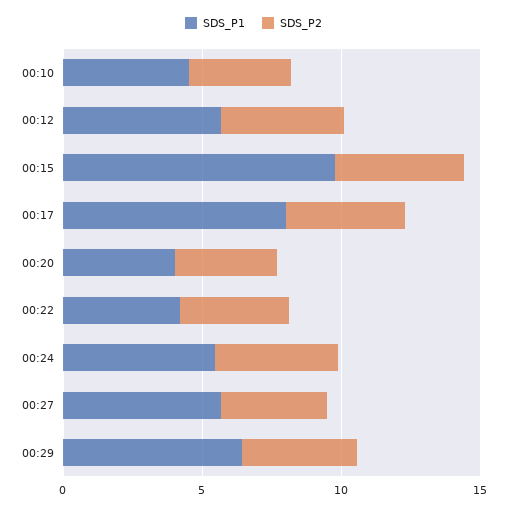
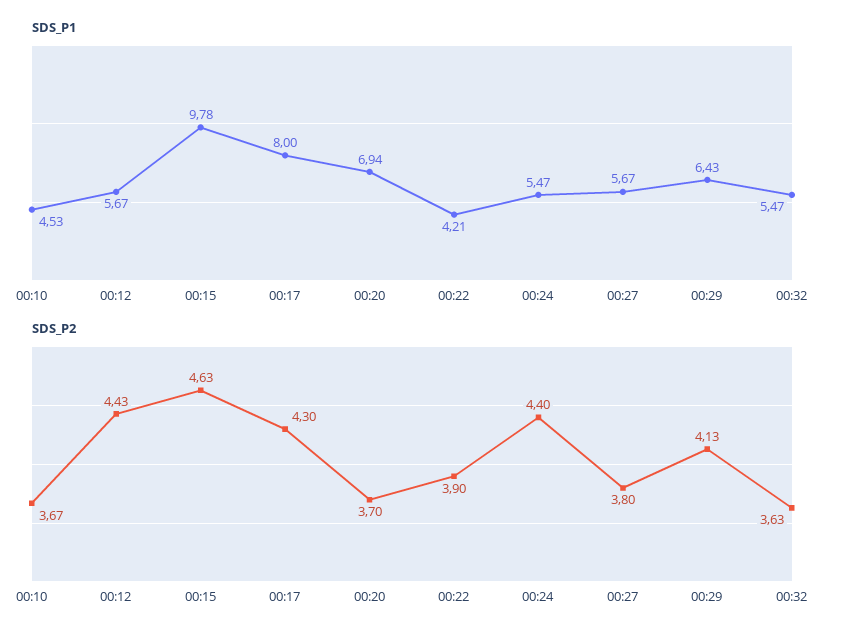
SDS_P1, 00:20: 4 -> 6.94
SDS_P1, 00:32: none -> 5.47
SDS_P2, 00:32: none -> 3.63

